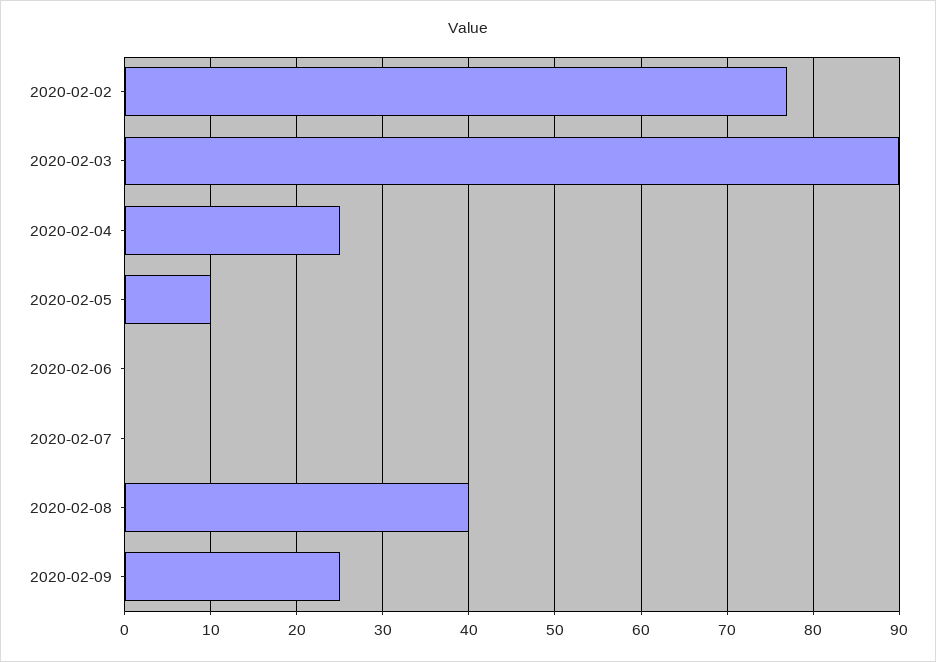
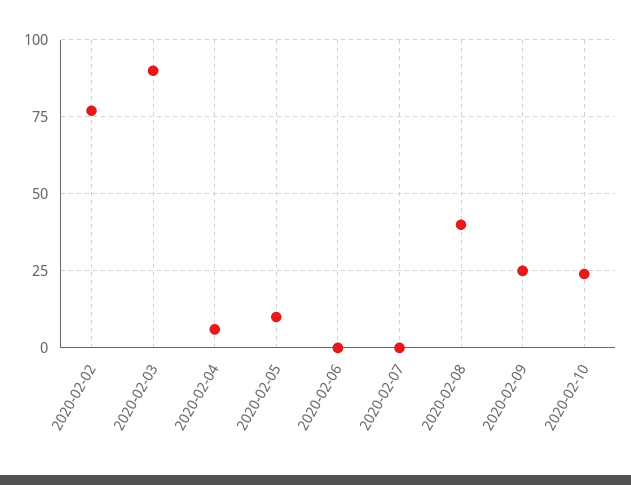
2020-02-04: 25 -> 5
2020-02-10: none -> 25

